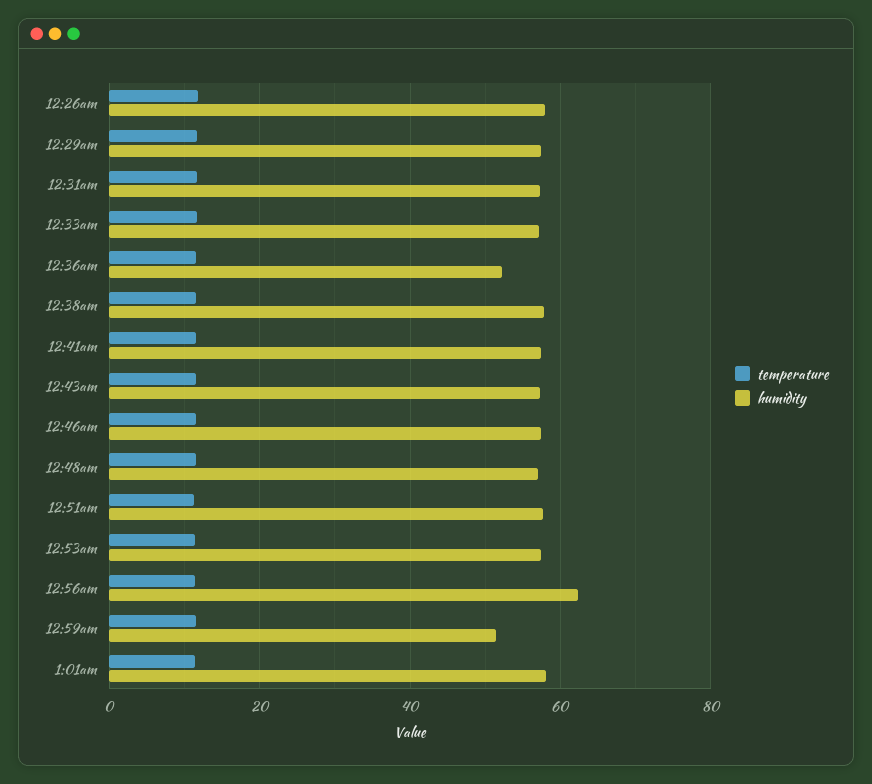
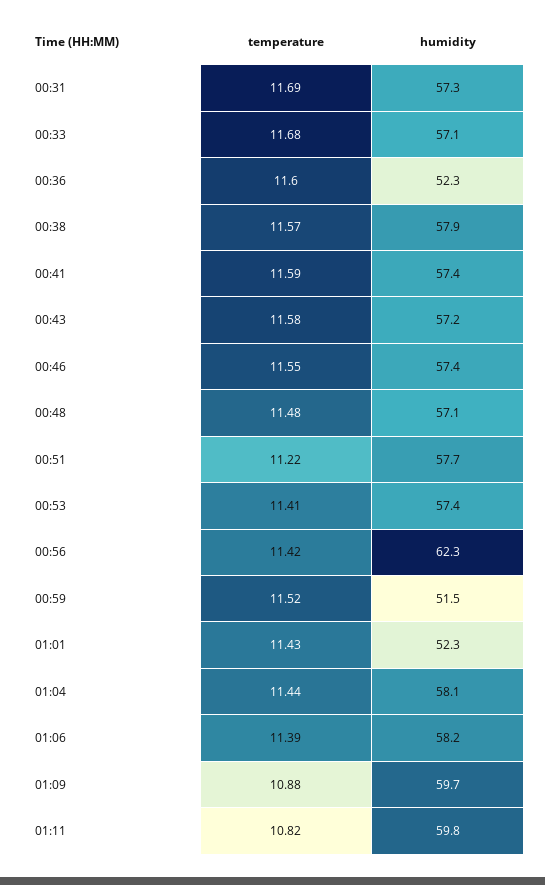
temperature, 12:26am: 12 -> none
humidity, 12:26am: 58 -> none
temperature, 12:29am: 12 -> none
humidity, 12:29am: 58 -> none
humidity, 1:01am: 58 -> 52.3
temperature, 01:04: none -> 11.44
humidity, 01:04: none -> 58.1
temperature, 01:06: none -> 11.39
humidity, 01:06: none -> 58.2
temperature, 01:09: none -> 10.88
humidity, 01:09: none -> 59.7
temperature, 01:11: none -> 10.82
humidity, 01:11: none -> 59.8

